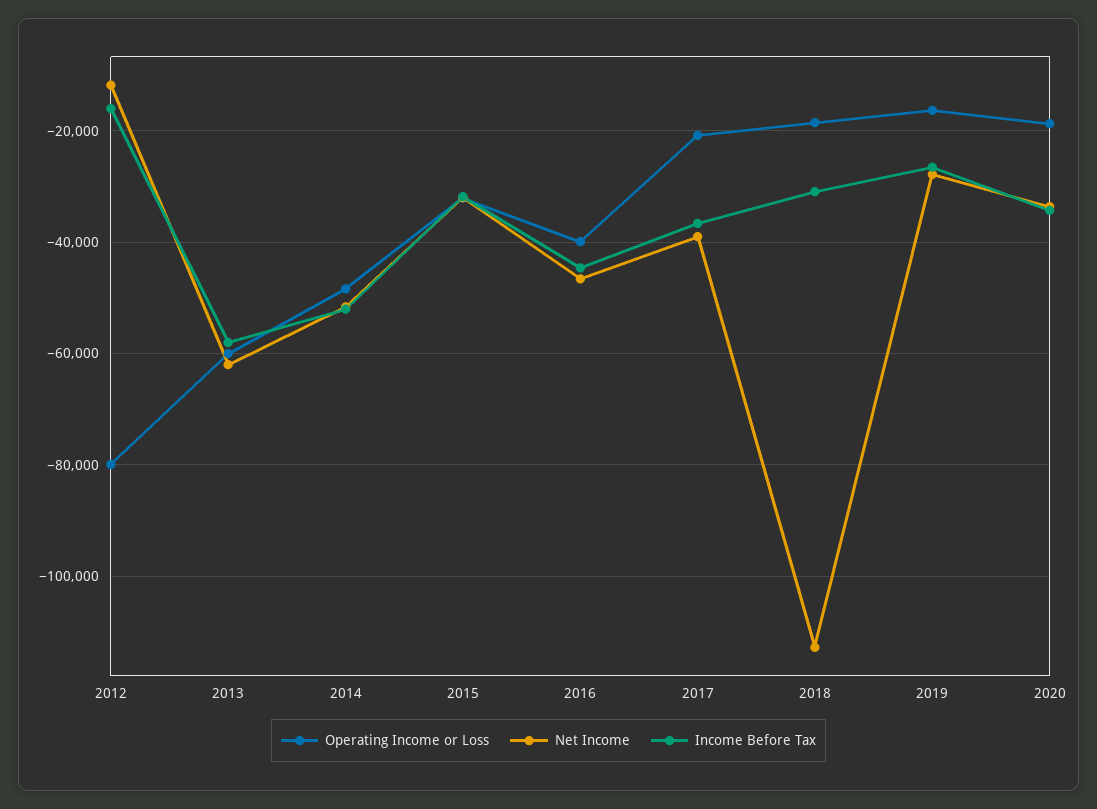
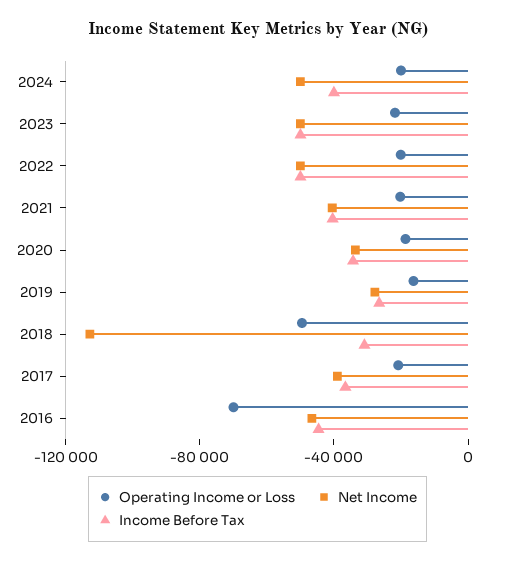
Operating Income or Loss, 2012: -80000 -> none
Net Income, 2012: -12000 -> none
Income Before Tax, 2012: -16000 -> none
Operating Income or Loss, 2013: -60000 -> none
Net Income, 2013: -62000 -> none
Income Before Tax, 2013: -58000 -> none
Operating Income or Loss, 2014: -48000 -> none
Net Income, 2014: -52000 -> none
Income Before Tax, 2014: -52000 -> none
Operating Income or Loss, 2015: -32000 -> none
Net Income, 2015: -32000 -> none
Income Before Tax, 2015: -32000 -> none
Operating Income or Loss, 2016: -40000 -> -70000
Operating Income or Loss, 2018: -18000 -> -50000
Operating Income or Loss, 2024: none -> -20000
Net Income, 2024: none -> -50000
Income Before Tax, 2024: none -> -40000
Operating Income or Loss, 2023: none -> -20000
Net Income, 2023: none -> -50000
Income Before Tax, 2023: none -> -50000
Operating Income or Loss, 2022: none -> -20000
Net Income, 2022: none -> -50000
Income Before Tax, 2022: none -> -50000
Operating Income or Loss, 2021: none -> -20000
Net Income, 2021: none -> -40000
Income Before Tax, 2021: none -> -40000

